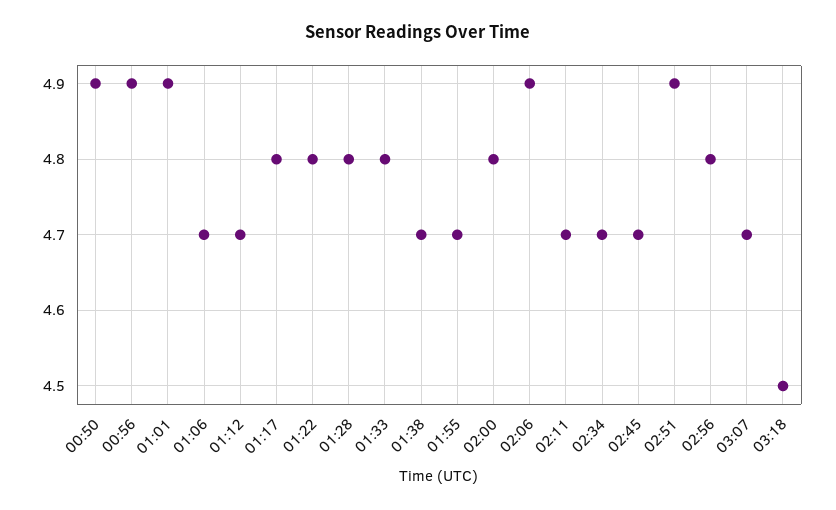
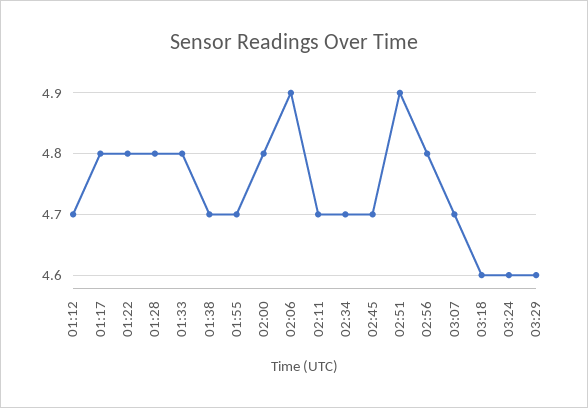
00:50: 4.9 -> none
00:56: 4.9 -> none
01:01: 4.9 -> none
01:06: 4.7 -> none
03:18: 4.5 -> 4.6
03:24: none -> 4.6
03:29: none -> 4.6

